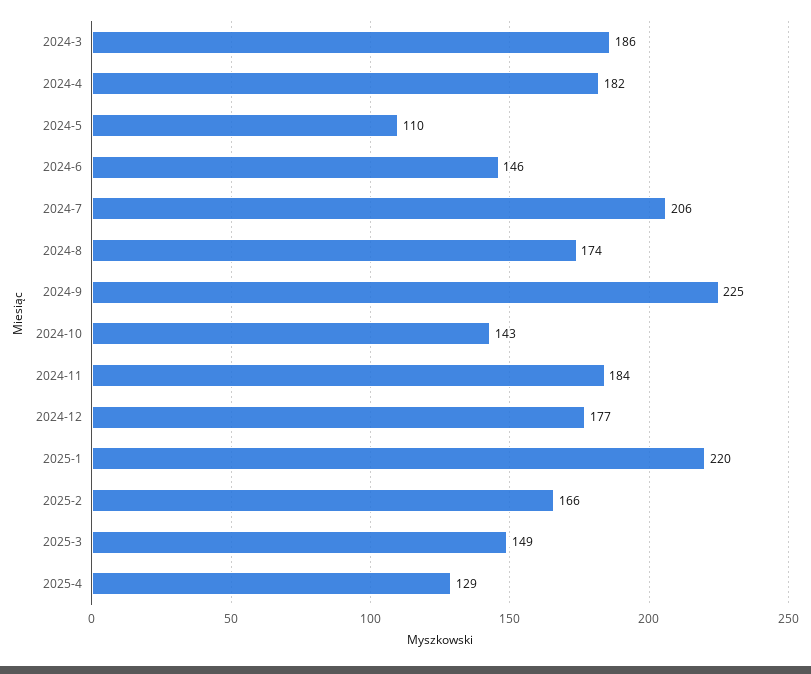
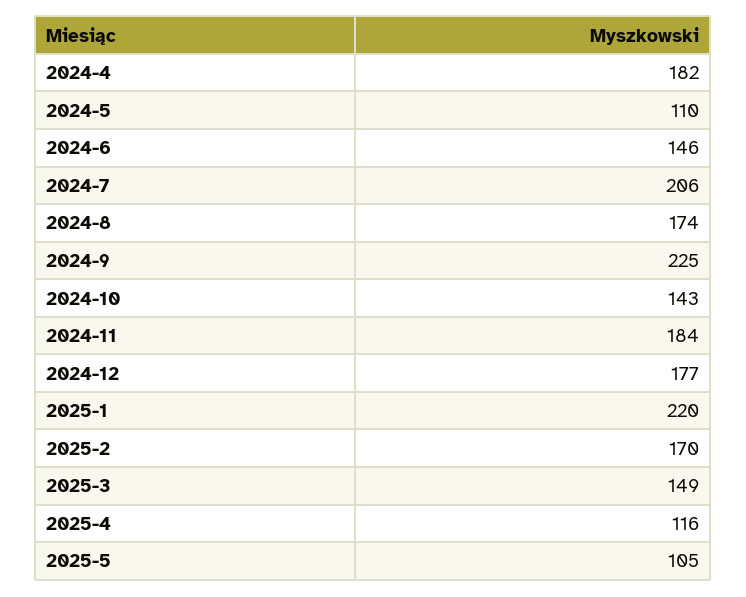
2024-3: 186 -> none
2025-2: 166 -> 170
2025-4: 129 -> 116
2025-5: none -> 105

